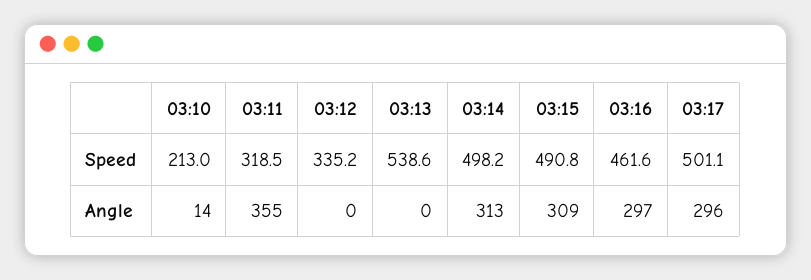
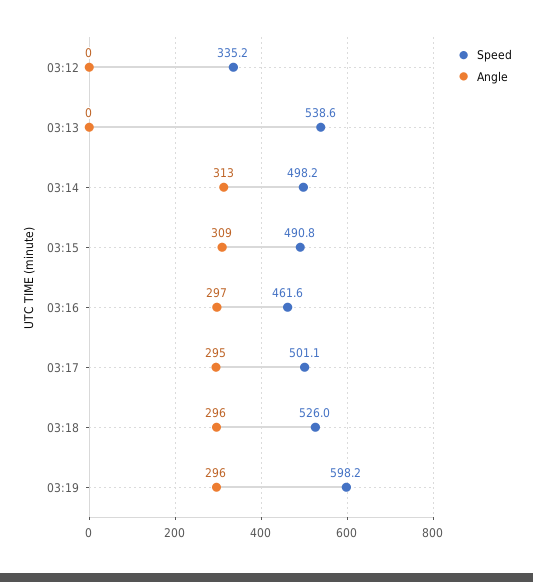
Speed, 03:10: 213 -> none
Speed, 03:11: 318.5 -> none
Angle, 03:10: 14 -> none
Angle, 03:11: 355 -> none
Angle, 03:17: 296 -> 295
Speed, 03:18: none -> 526
Angle, 03:18: none -> 296
Speed, 03:19: none -> 598.2
Angle, 03:19: none -> 296

